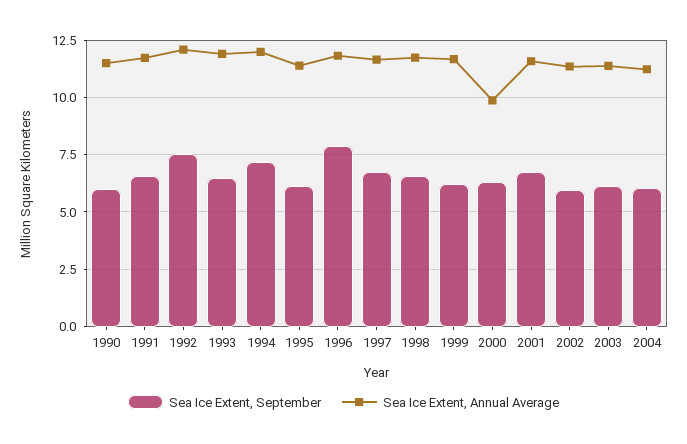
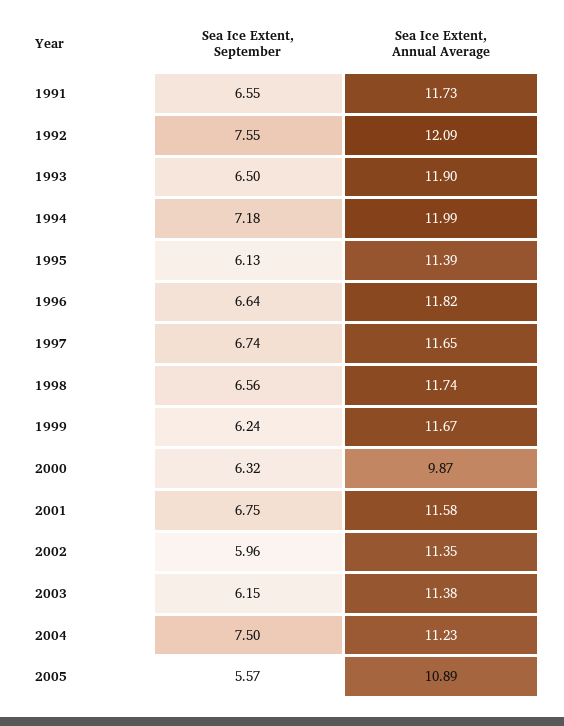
Sea Ice Extent, September, 1990: 6 -> none
Sea Ice Extent, Annual Average, 1990: 11.5 -> none
Sea Ice Extent, September, 1996: 8 -> 6.64
Sea Ice Extent, September, 2004: 6 -> 7.5
Sea Ice Extent, September, 2005: none -> 5.57
Sea Ice Extent, Annual Average, 2005: none -> 10.89

